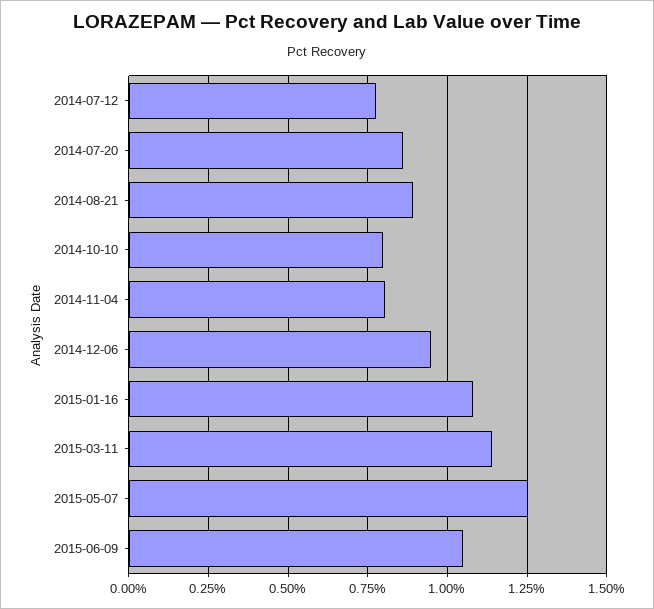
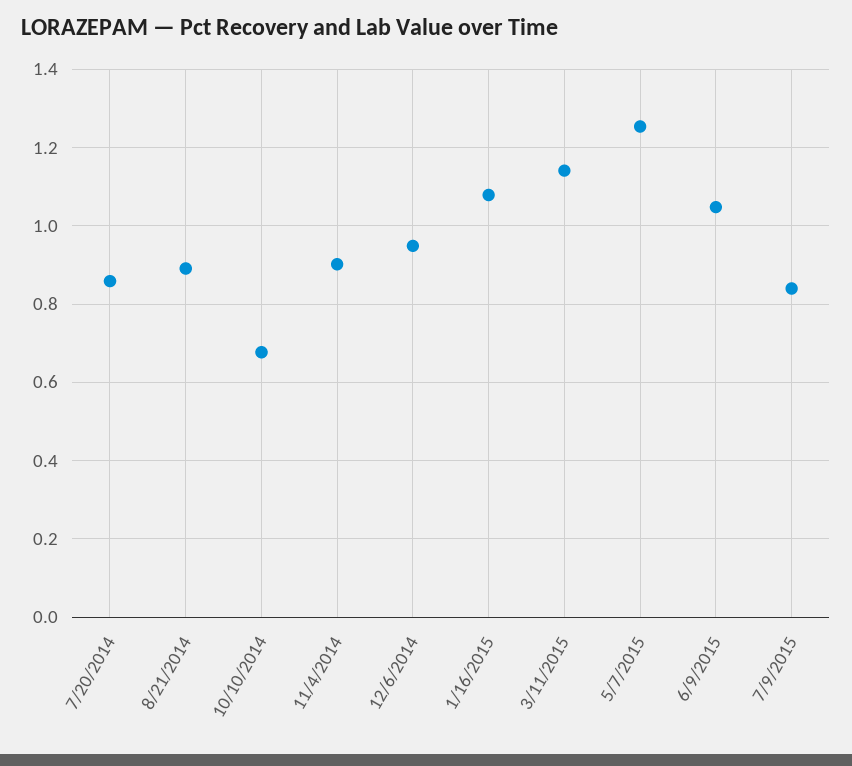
2014-07-12: 0.775 -> none
2014-10-10: 0.8 -> 0.68
2014-11-04: 0.8 -> 0.9
7/9/2015: none -> 0.84

